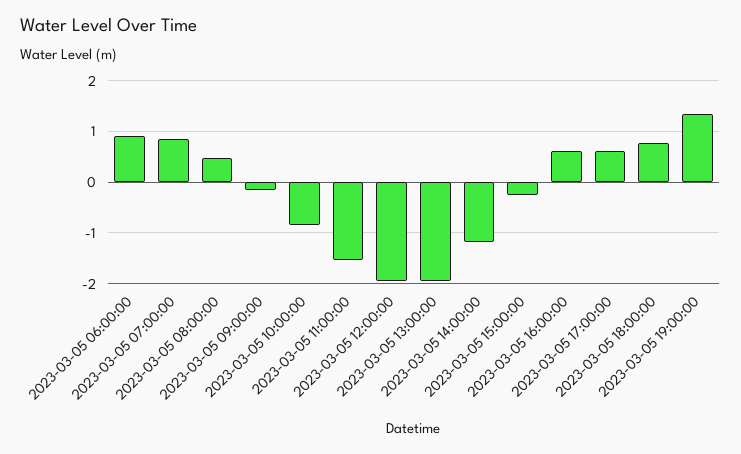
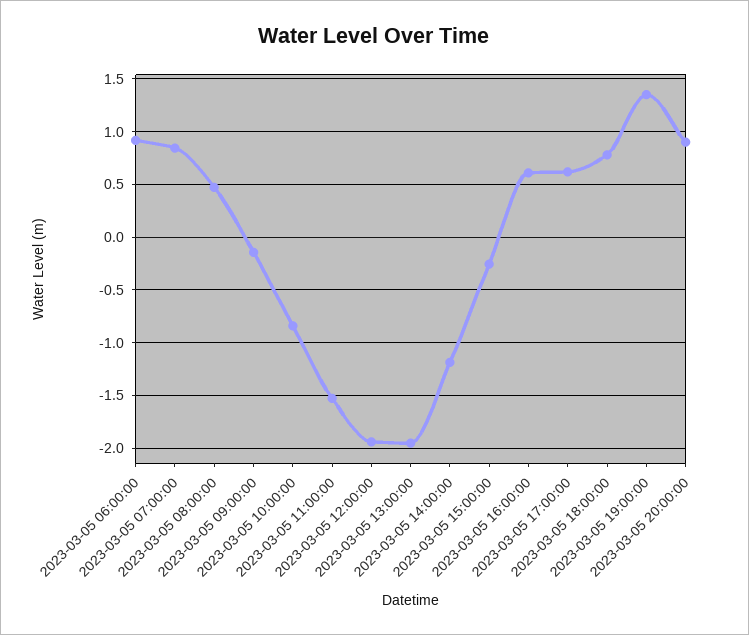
2023-03-05 20:00:00: none -> 0.9

